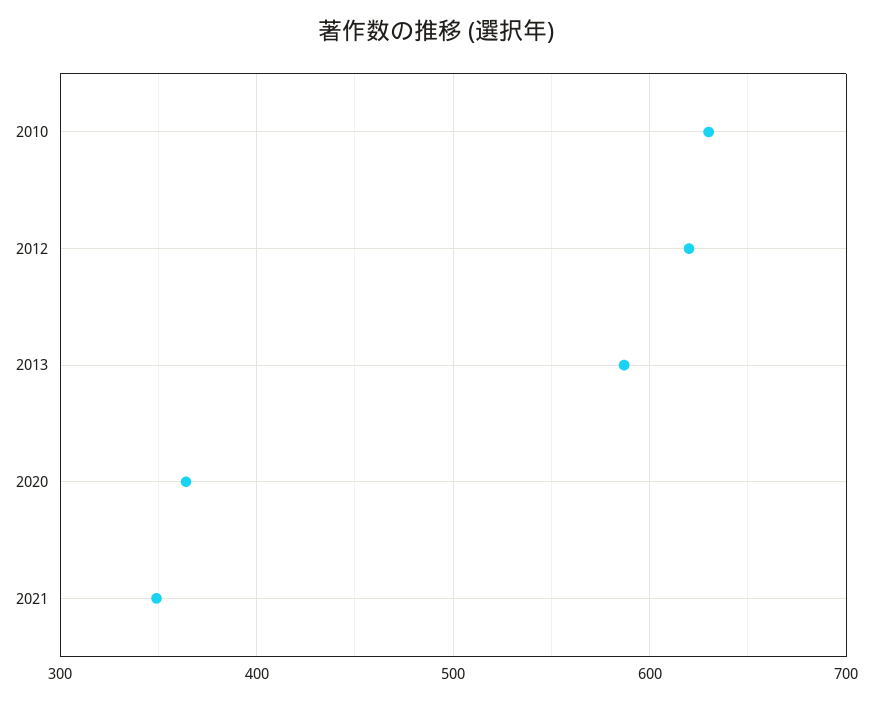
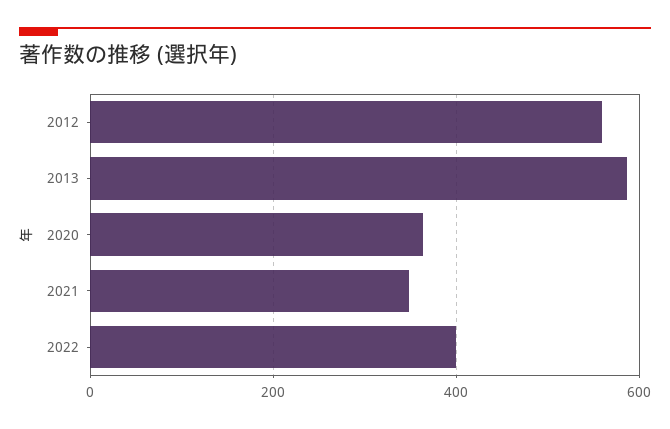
2010: 630 -> none
2012: 620 -> 560
2022: none -> 400

